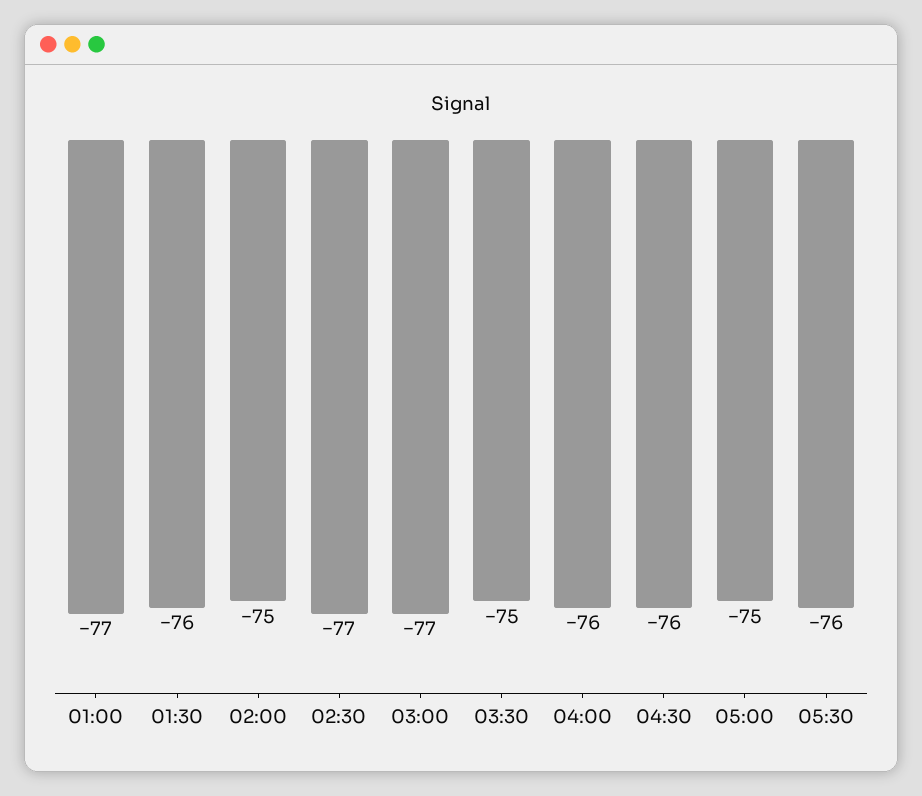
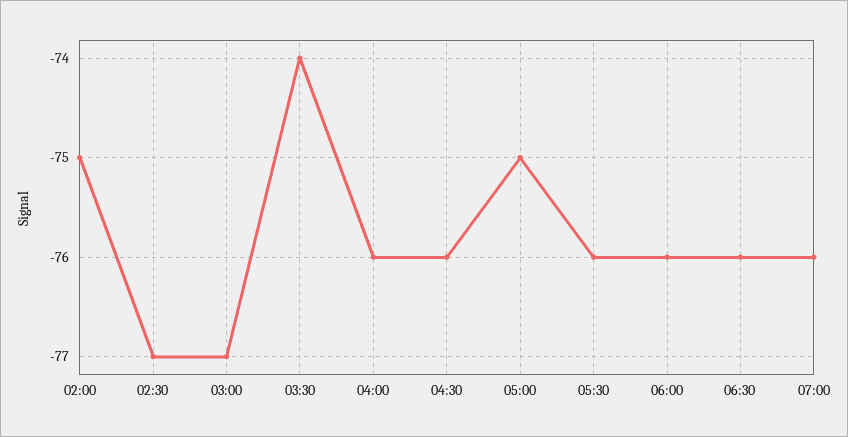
01:00: -77 -> none
01:30: -76 -> none
03:30: -75 -> -74
06:00: none -> -76
06:30: none -> -76
07:00: none -> -76

